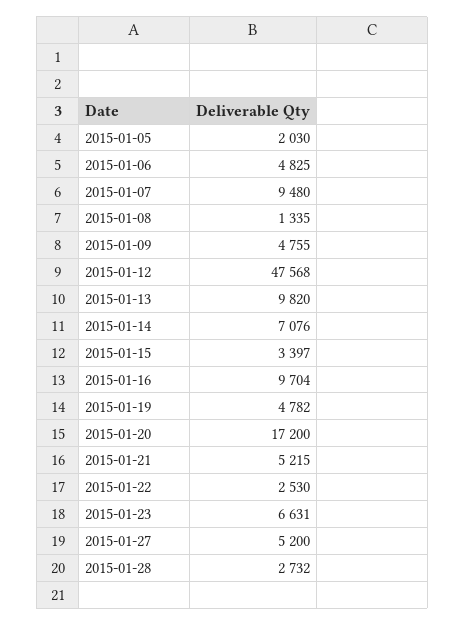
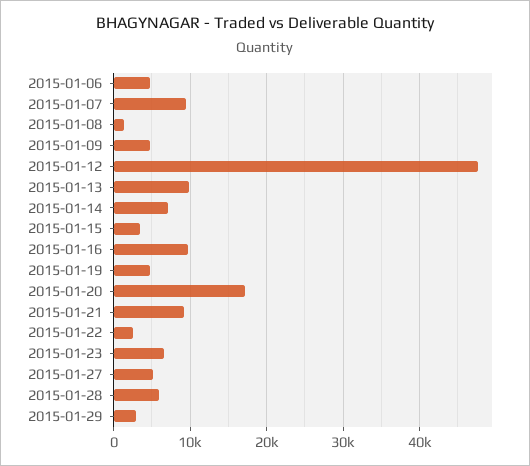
2015-01-05: 2030 -> none
2015-01-21: 5215 -> 9000
2015-01-28: 2732 -> 6000
2015-01-29: none -> 3000

